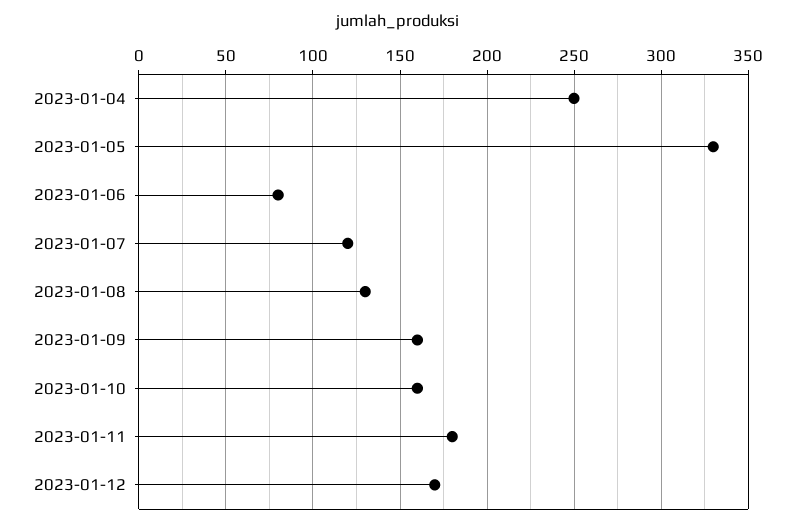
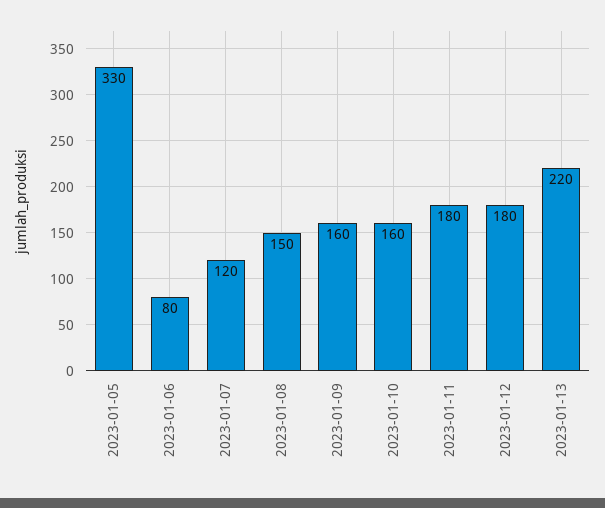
2023-01-04: 250 -> none
2023-01-08: 130 -> 150
2023-01-12: 170 -> 180
2023-01-13: none -> 220

